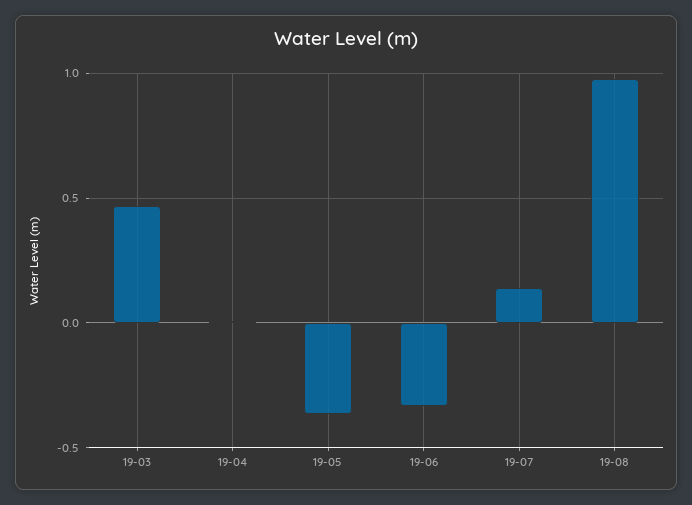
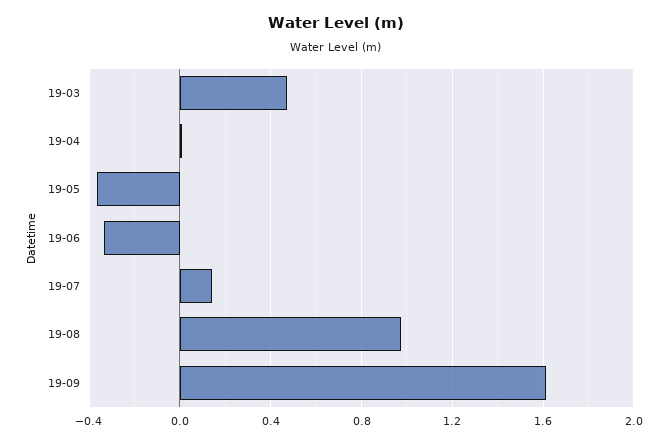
19-09: none -> 1.6

